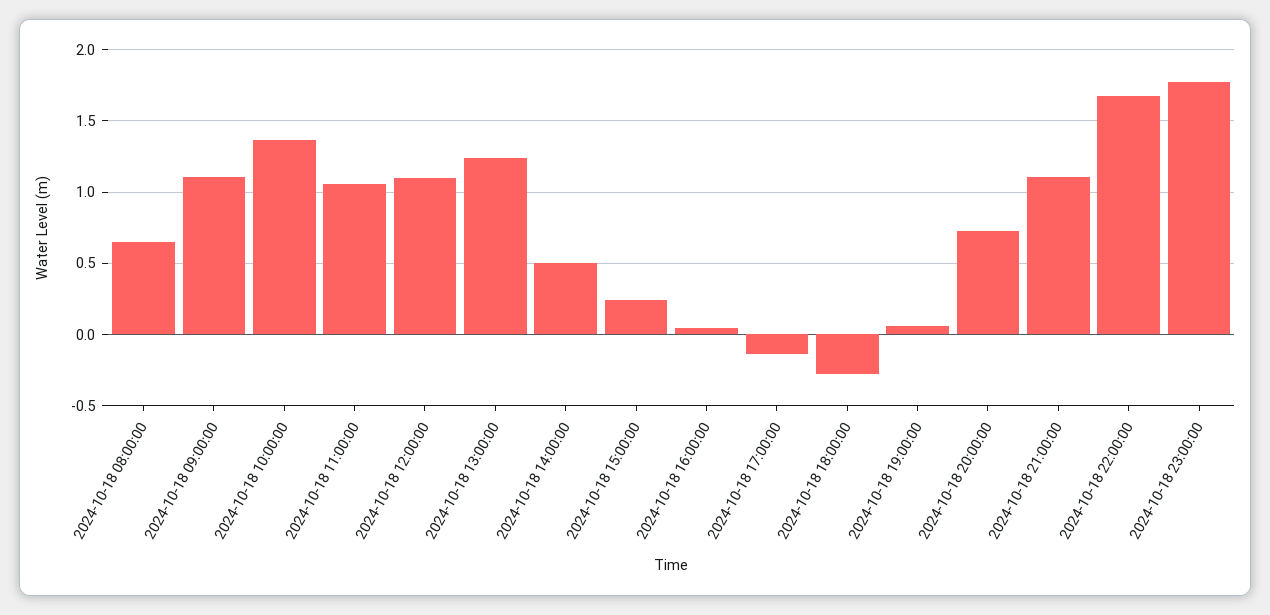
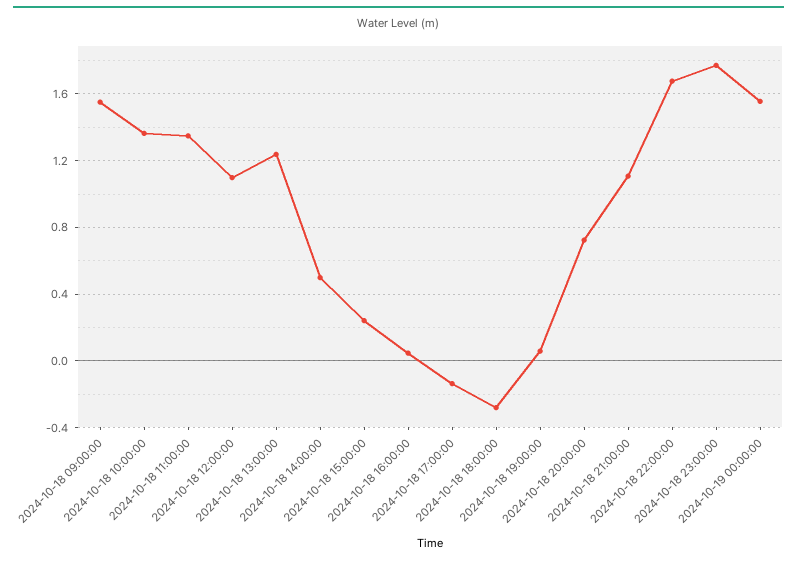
2024-10-18 08:00:00: 0.65 -> none
2024-10-18 09:00:00: 1.1 -> 1.55
2024-10-18 11:00:00: 1.05 -> 1.35
2024-10-19 00:00:00: none -> 1.55

